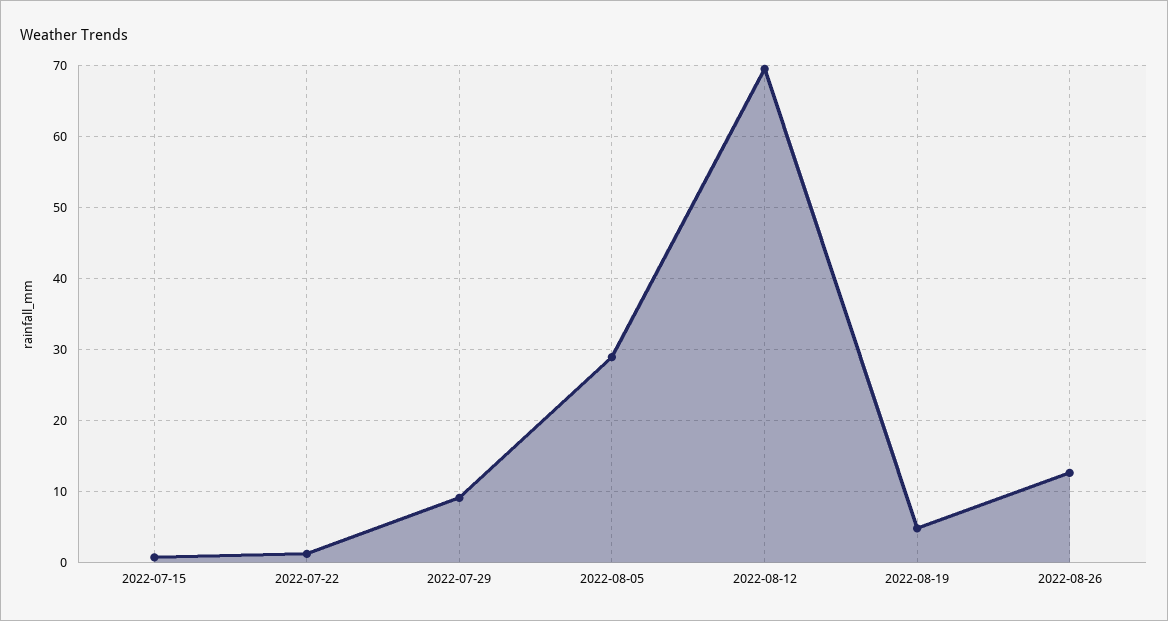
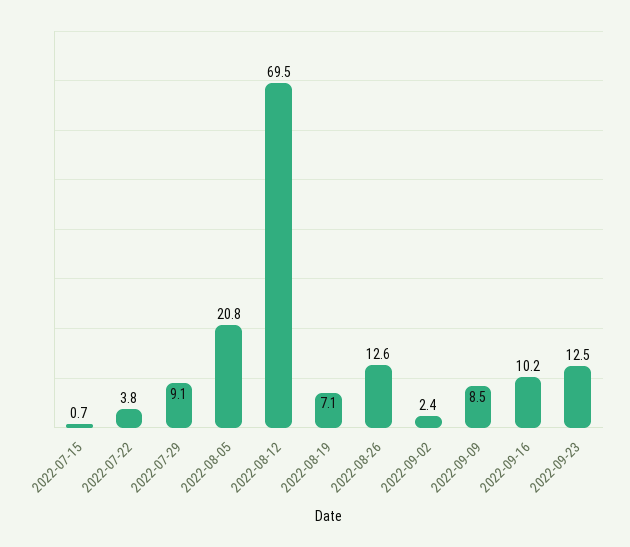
2022-07-22: 1 -> 3.8
2022-08-05: 29 -> 20.8
2022-08-19: 5 -> 7.1
2022-09-02: none -> 2.4
2022-09-09: none -> 8.5
2022-09-16: none -> 10.2
2022-09-23: none -> 12.5

